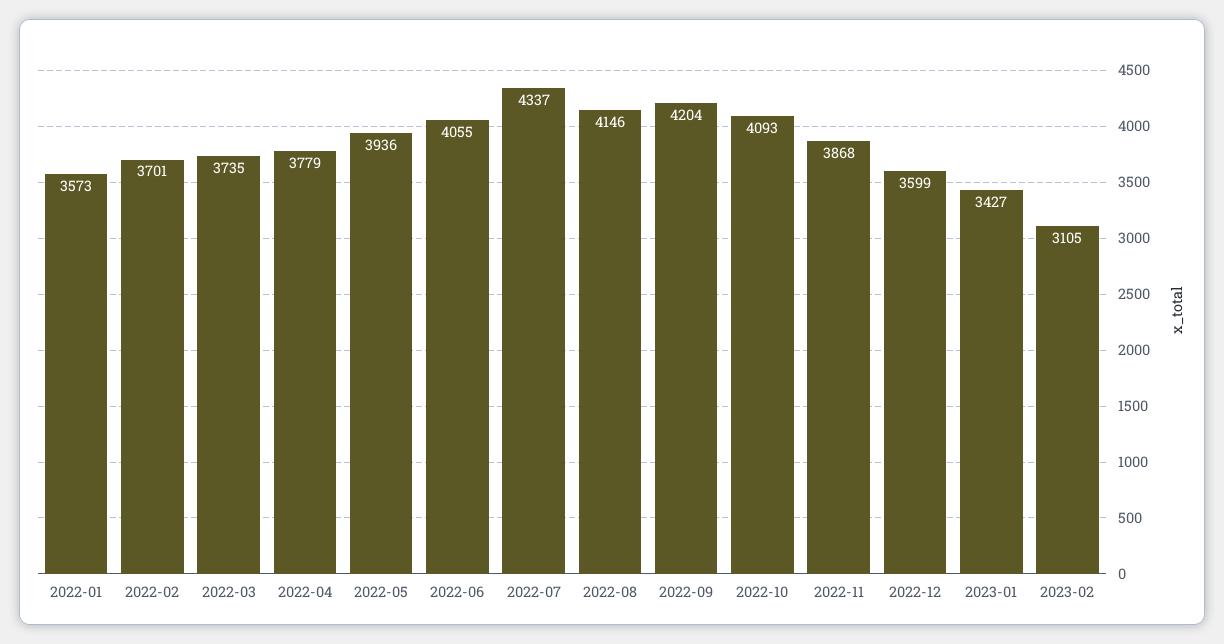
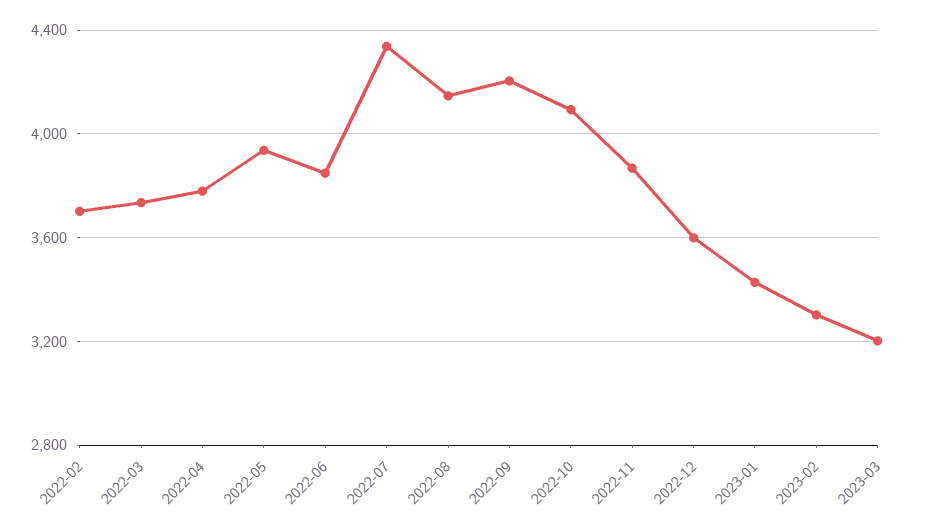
2022-01: 3573 -> none
2022-06: 4055 -> 3850
2023-02: 3105 -> 3300
2023-03: none -> 3200

